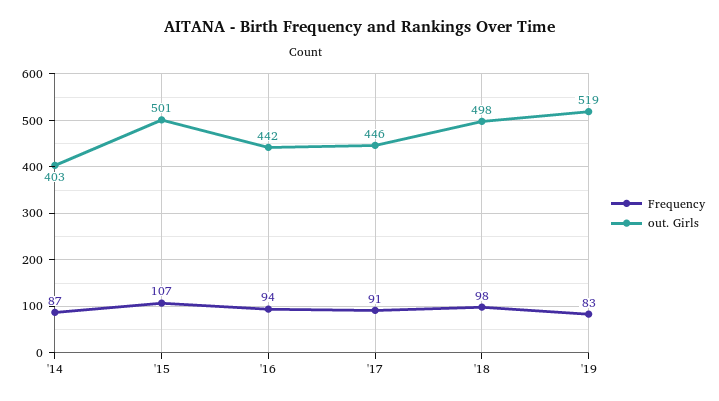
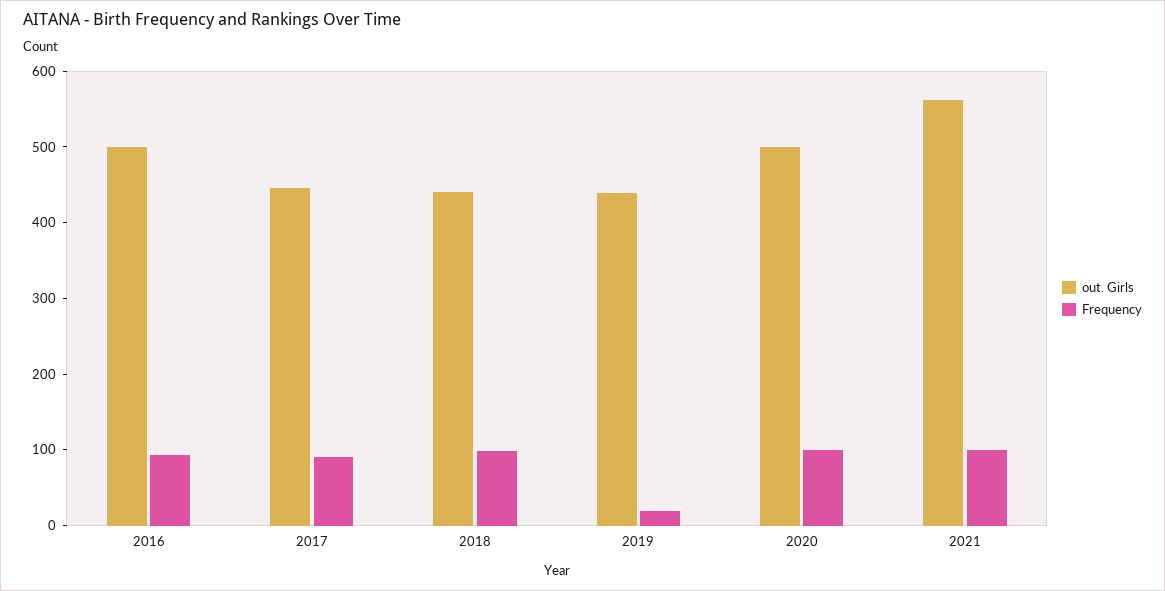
Frequency, '14: 87 -> none
out. Girls, '14: 403 -> none
Frequency, '15: 107 -> none
out. Girls, '15: 501 -> none
out. Girls, '16: 442 -> 500
out. Girls, '18: 498 -> 440
Frequency, '19: 83 -> 20
out. Girls, '19: 519 -> 440
out. Girls, 2020: none -> 500
Frequency, 2020: none -> 100
out. Girls, 2021: none -> 560
Frequency, 2021: none -> 100

